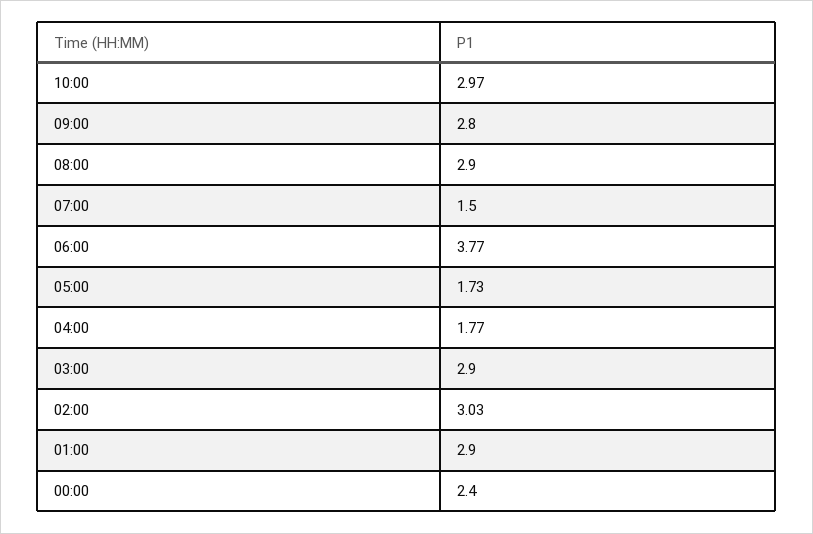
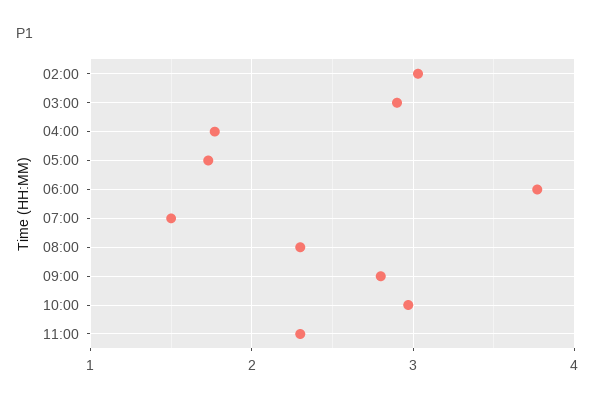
08:00: 2.9 -> 2.3
01:00: 2.9 -> none
00:00: 2.4 -> none
11:00: none -> 2.3

